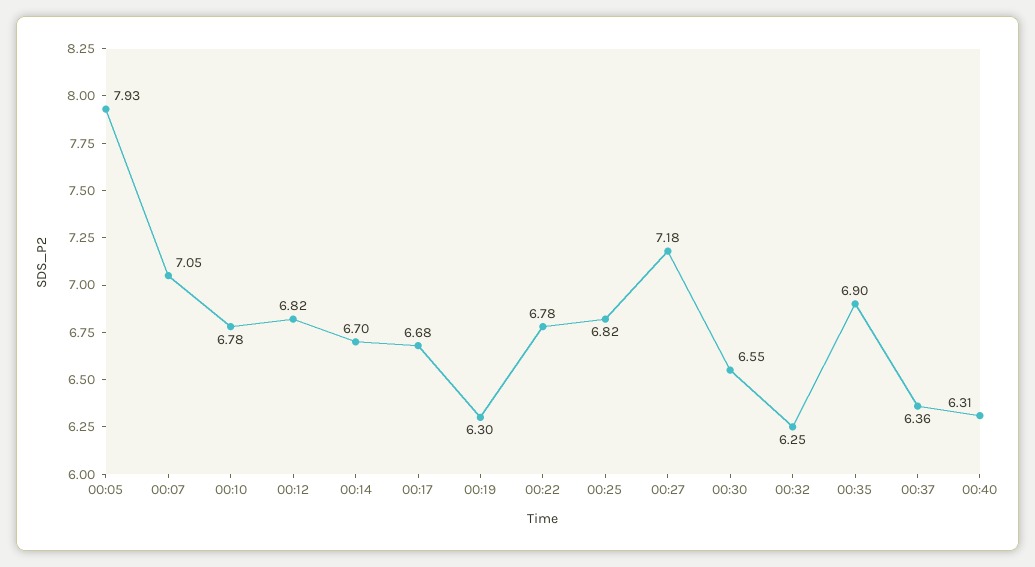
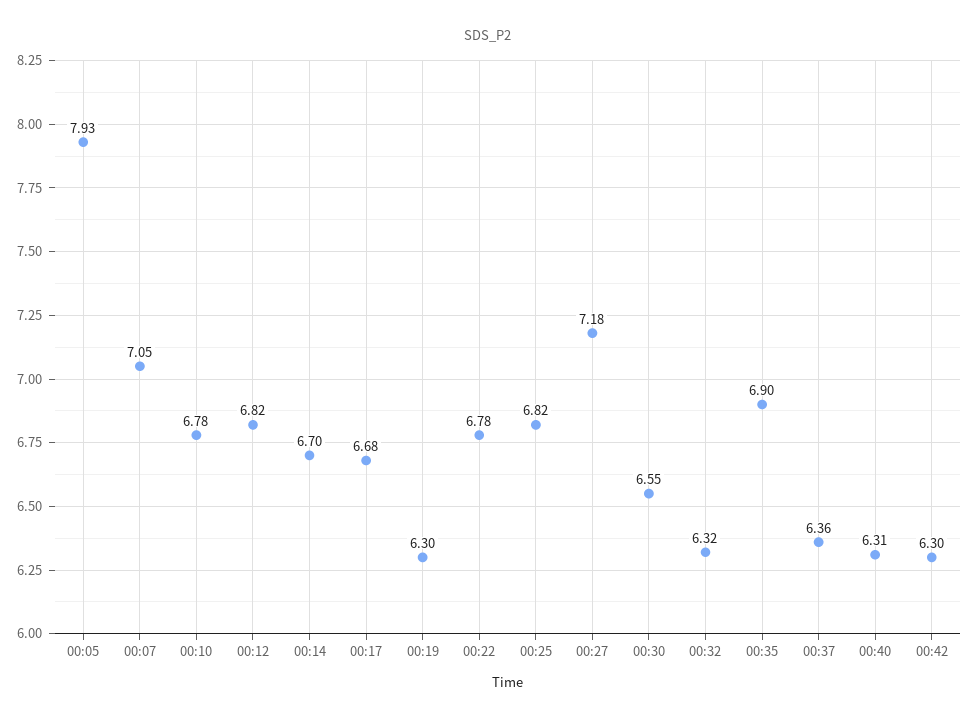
00:32: 6.25 -> 6.32
00:42: none -> 6.3

